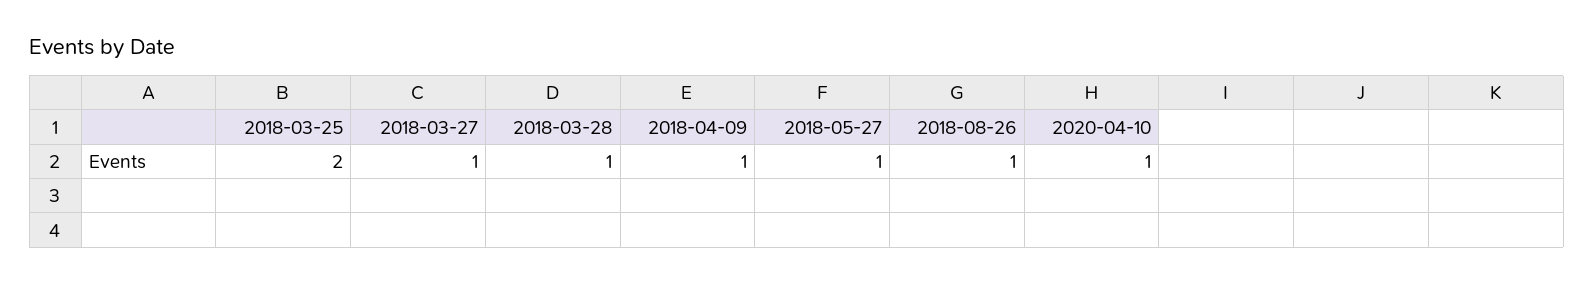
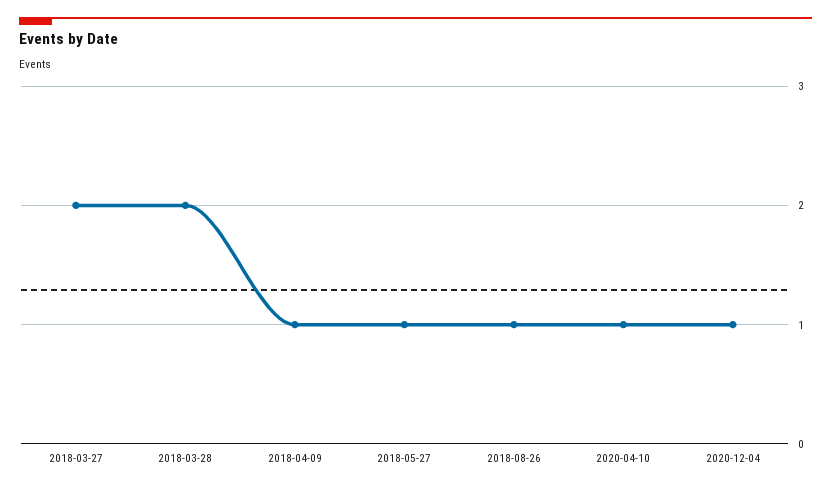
2018-03-25: 2 -> none
2018-03-27: 1 -> 2
2018-03-28: 1 -> 2
2020-12-04: none -> 1

